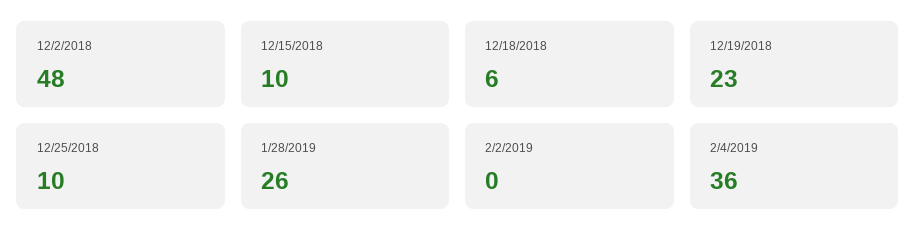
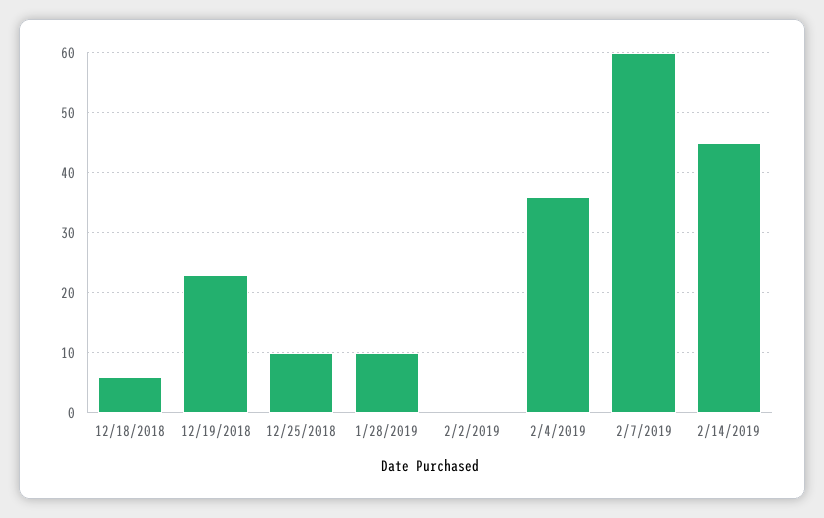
12/2/2018: 48 -> none
12/15/2018: 10 -> none
1/28/2019: 26 -> 10
2/7/2019: none -> 60
2/14/2019: none -> 45

